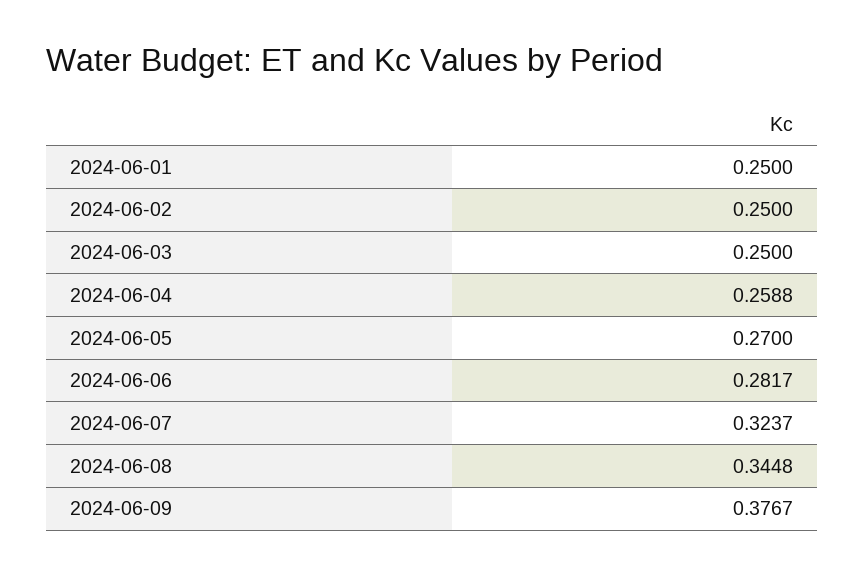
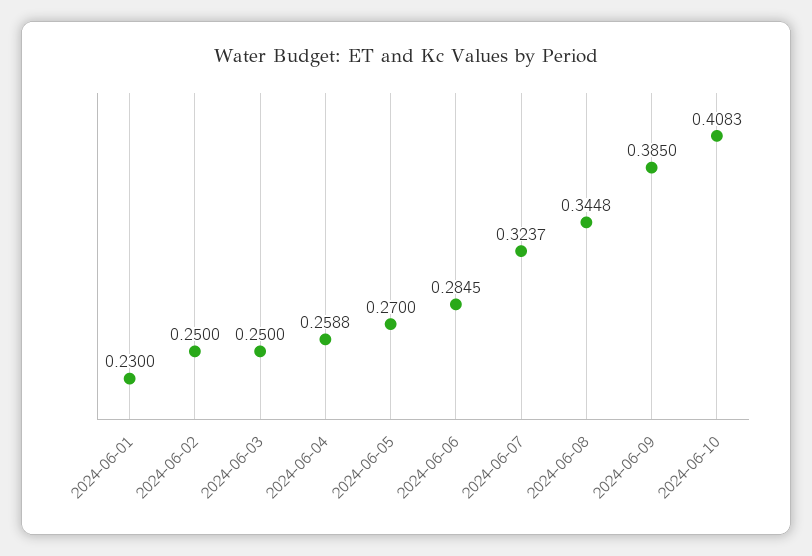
2024-06-01: 0.25 -> 0.23
2024-06-06: 0.2817 -> 0.2845
2024-06-09: 0.3767 -> 0.385
2024-06-10: none -> 0.4083

